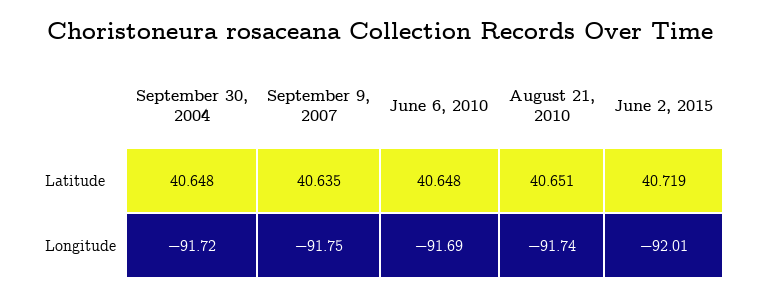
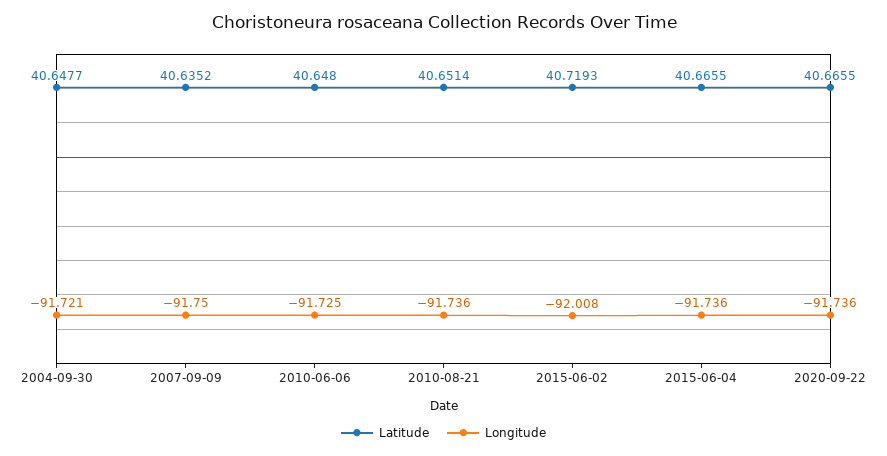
Longitude, June 6, 2010: -91.69 -> -91.725
Latitude, 2015-06-04: none -> 40.6655
Longitude, 2015-06-04: none -> -91.736
Latitude, 2020-09-22: none -> 40.6655
Longitude, 2020-09-22: none -> -91.736

